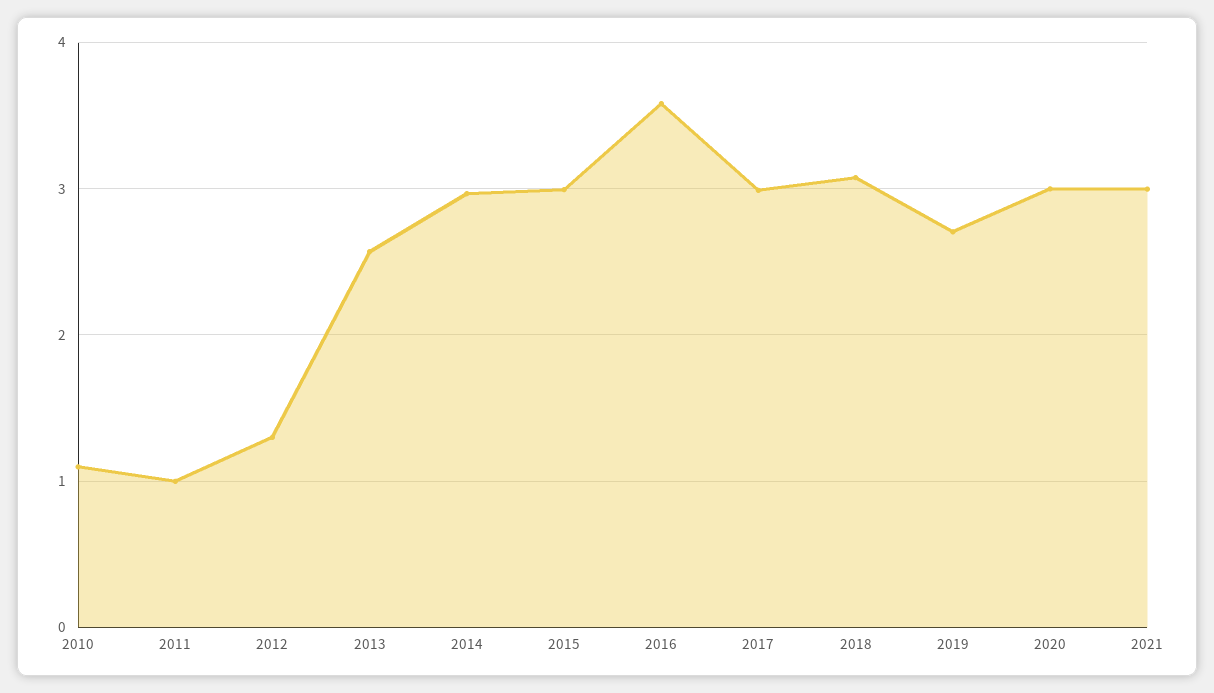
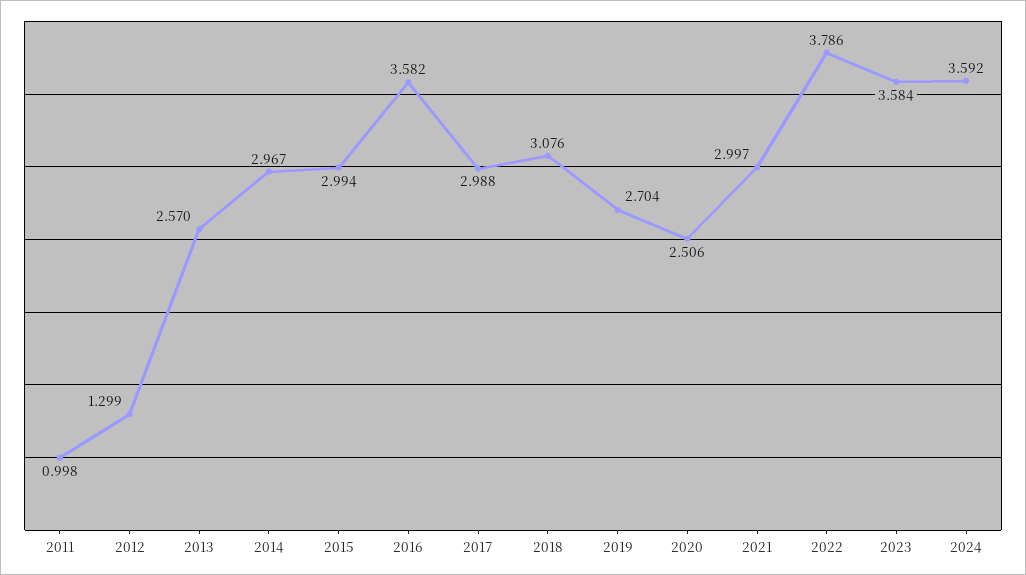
2010: 1.1 -> none
2020: 3 -> 2.506
2022: none -> 3.786
2023: none -> 3.584
2024: none -> 3.592

